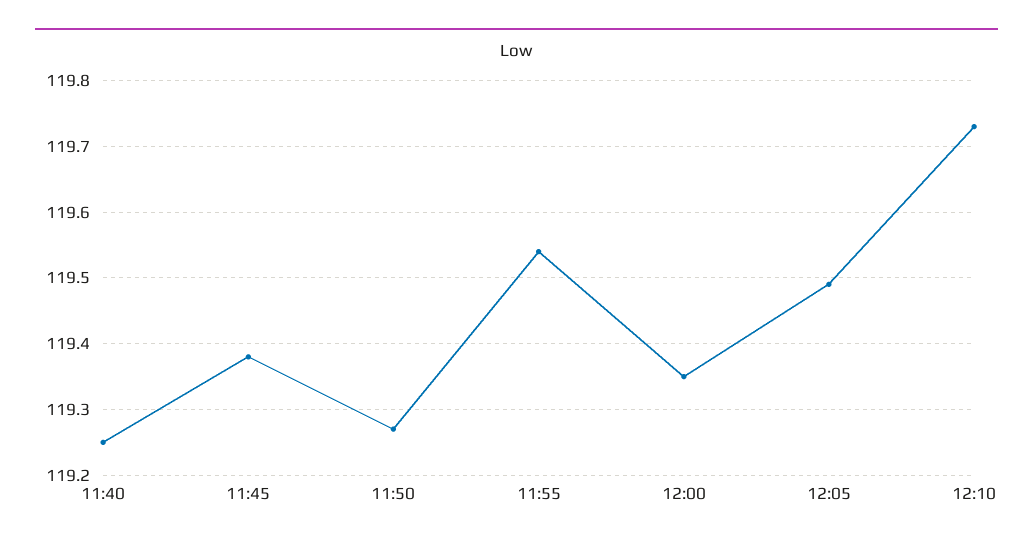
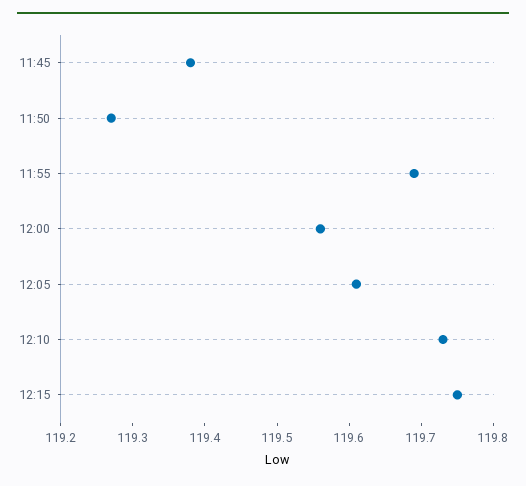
11:40: 119.25 -> none
11:55: 119.54 -> 119.7
12:00: 119.35 -> 119.55
12:05: 119.49 -> 119.6
12:15: none -> 119.75

